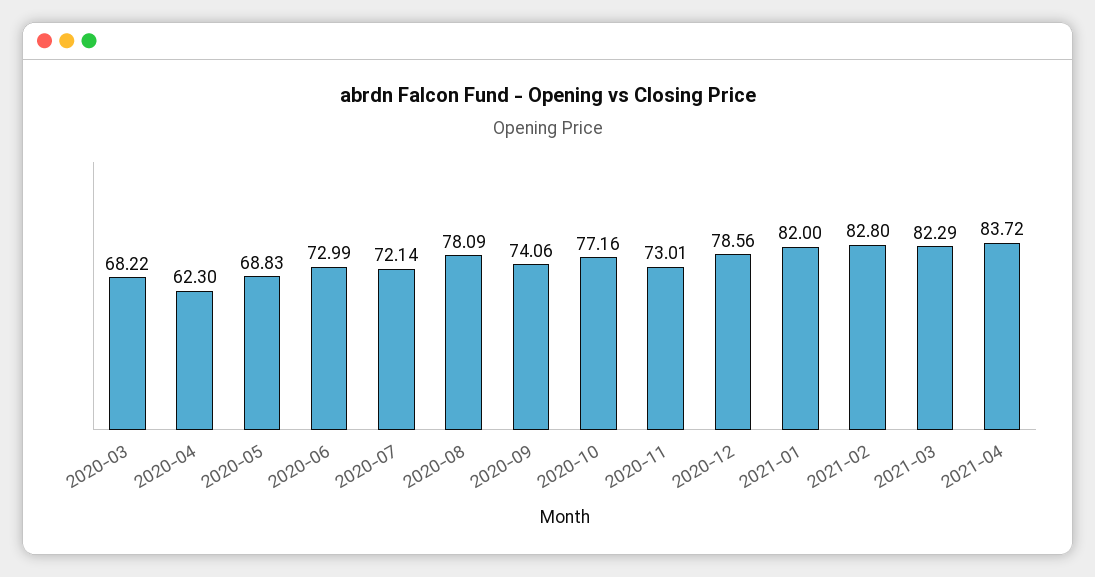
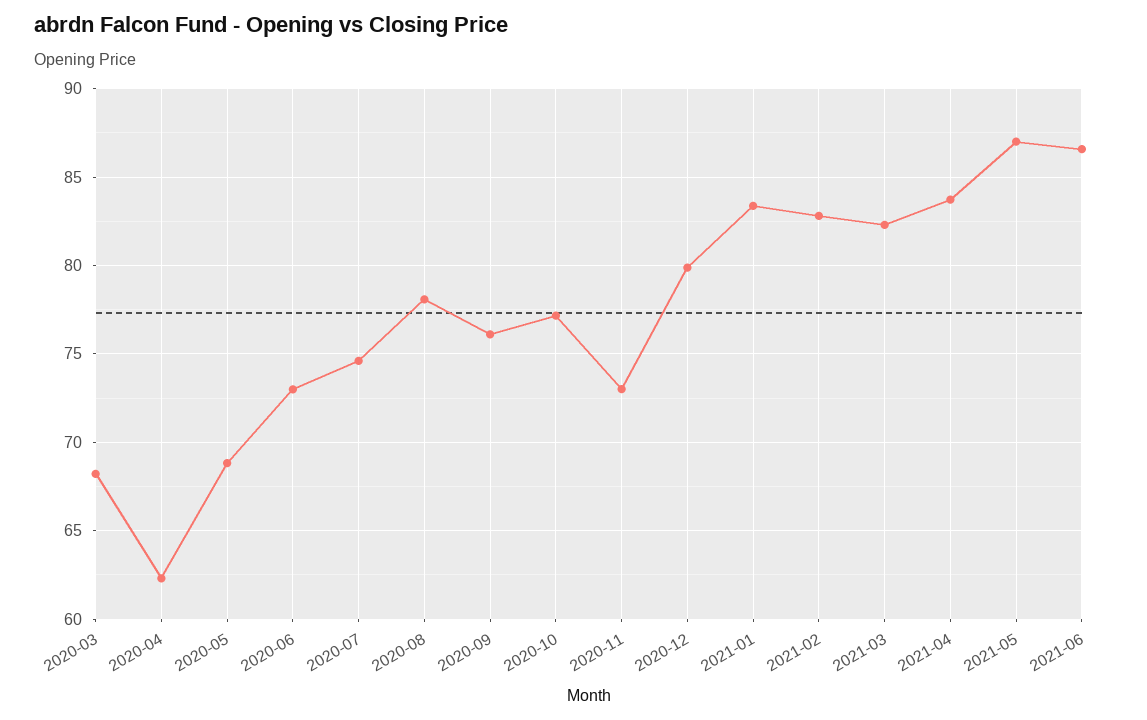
2020-07: 72.14 -> 74.5
2020-09: 74.06 -> 76
2020-12: 78.56 -> 80
2021-01: 82 -> 83.5
2021-05: none -> 87
2021-06: none -> 86.5

